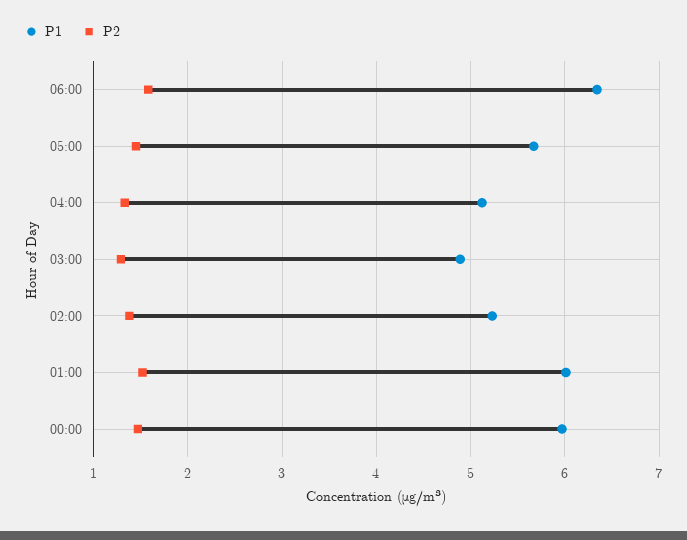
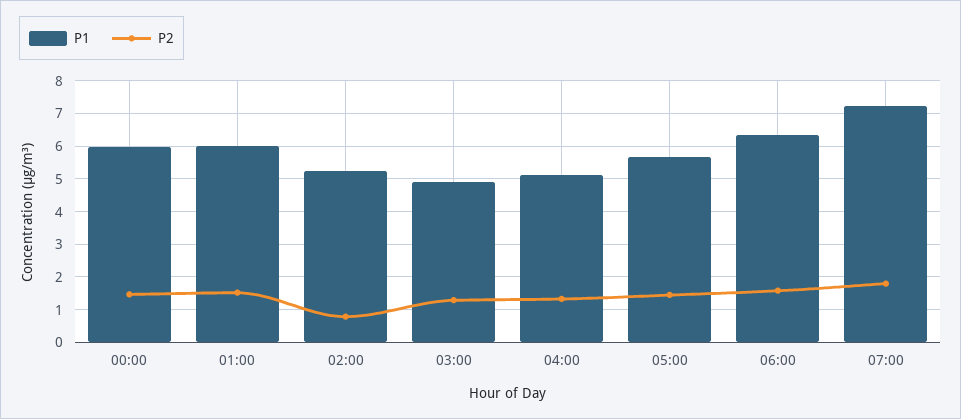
P2, 02:00: 1.4 -> 0.8
P1, 07:00: none -> 7.2
P2, 07:00: none -> 1.8

